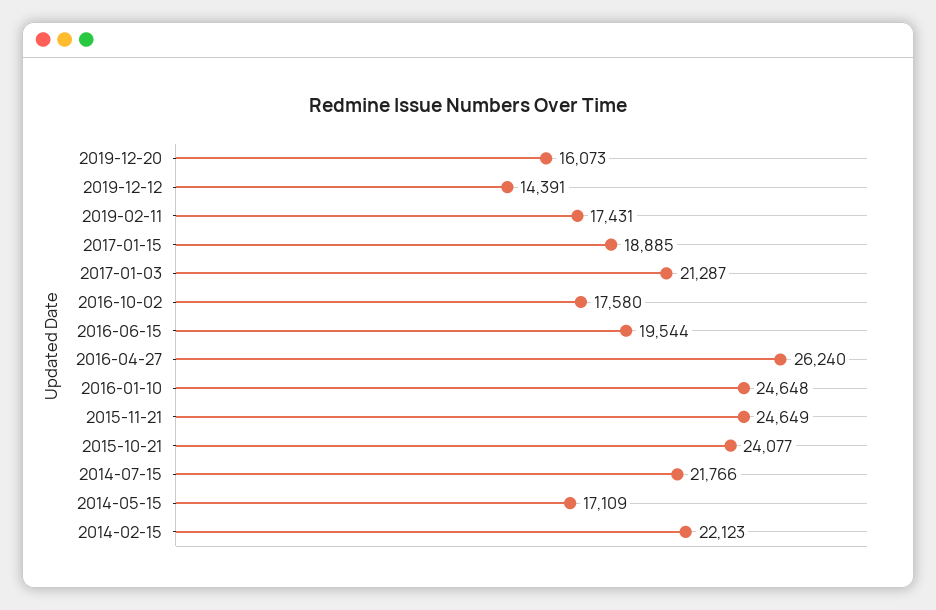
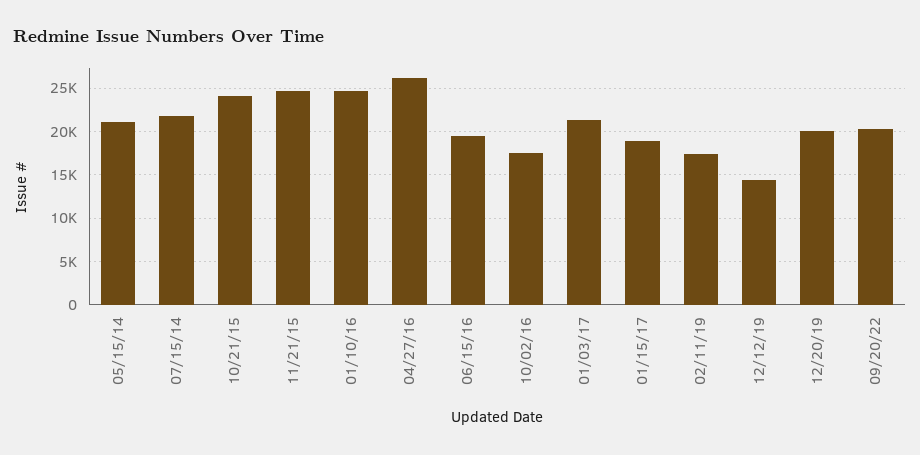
2019-12-20: 16073 -> 20000
2014-05-15: 17109 -> 21000
2014-02-15: 22123 -> none
09/20/22: none -> 20000

